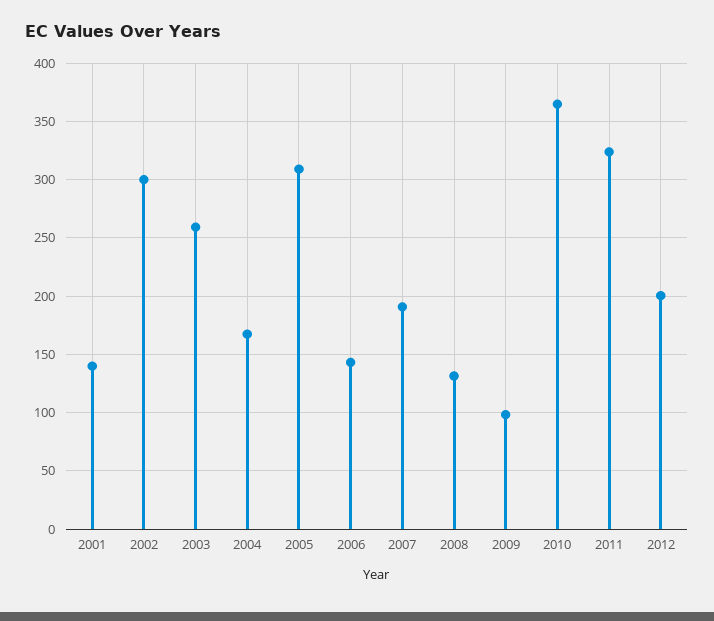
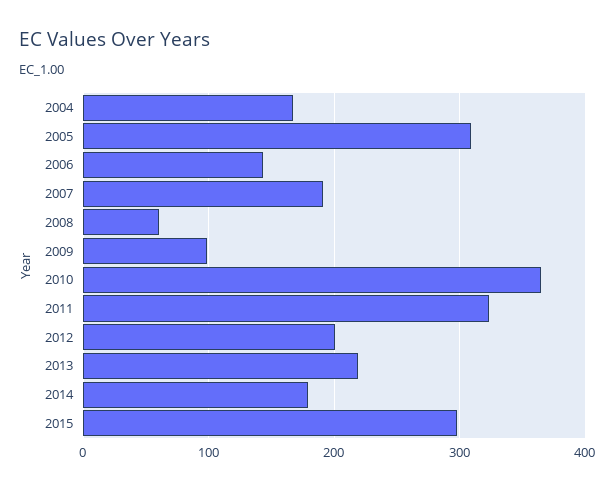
2001: 140 -> none
2002: 300 -> none
2003: 260 -> none
2008: 130 -> 60
2013: none -> 220
2014: none -> 180
2015: none -> 300

